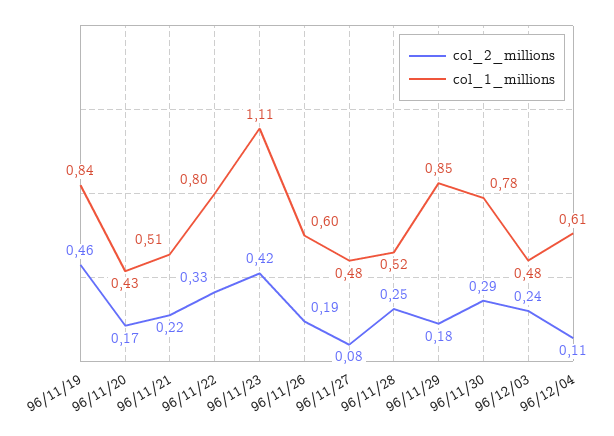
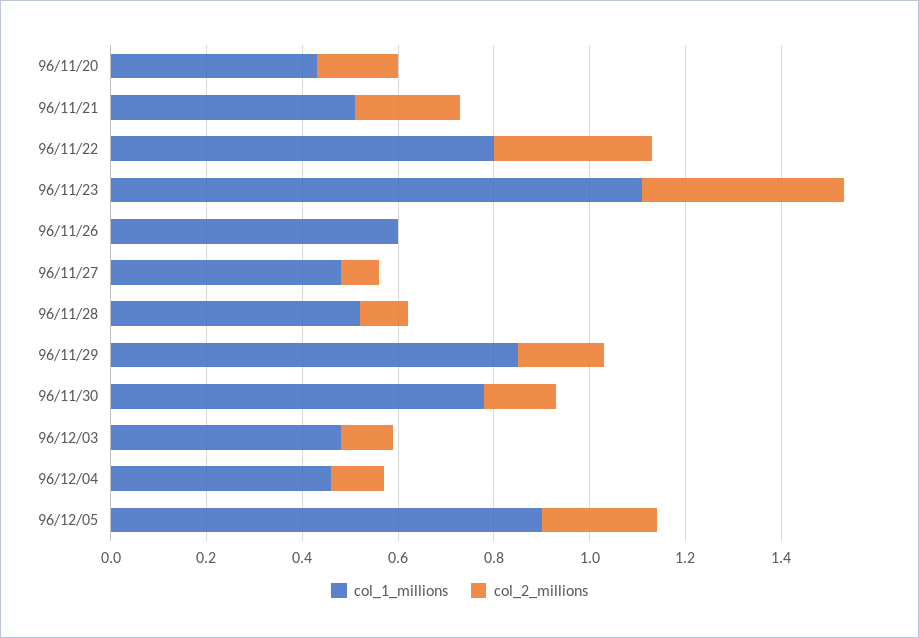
col_2_millions, 96/11/19: 0.46 -> none
col_1_millions, 96/11/19: 0.84 -> none
col_2_millions, 96/11/26: 0.19 -> 0
col_2_millions, 96/11/28: 0.25 -> 0.1
col_2_millions, 96/11/30: 0.29 -> 0.15
col_2_millions, 96/12/03: 0.24 -> 0.1
col_1_millions, 96/12/04: 0.61 -> 0.45
col_1_millions, 96/12/05: none -> 0.9
col_2_millions, 96/12/05: none -> 0.25

